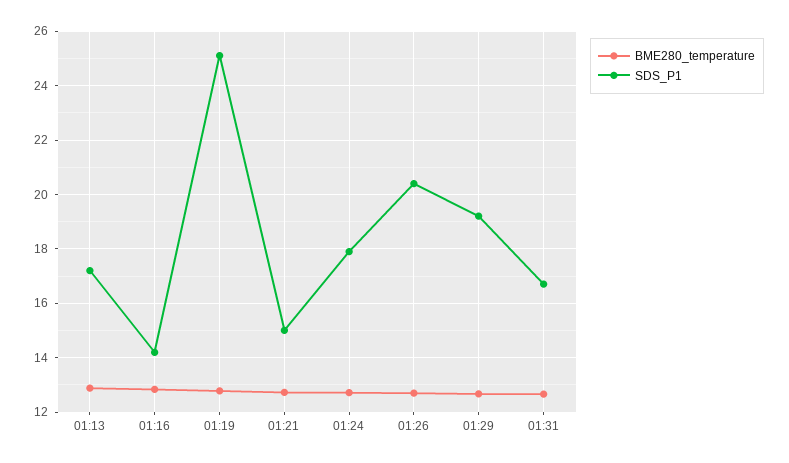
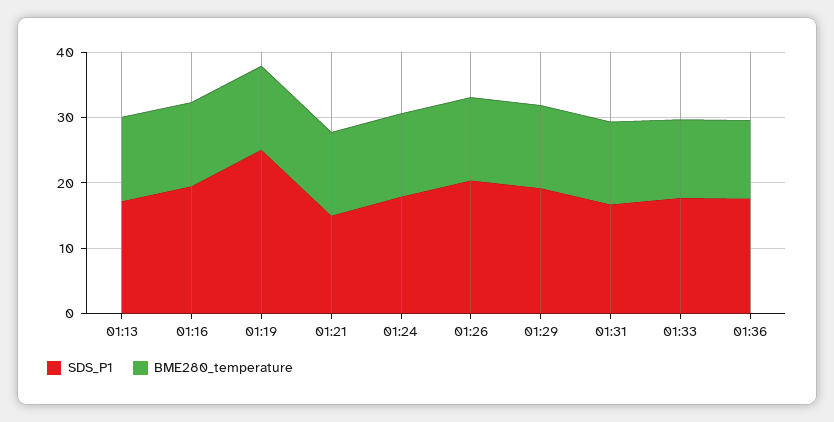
SDS_P1, 01:16: 14.25 -> 20
SDS_P1, 01:33: none -> 18
BME280_temperature, 01:33: none -> 12
SDS_P1, 01:36: none -> 18
BME280_temperature, 01:36: none -> 12

